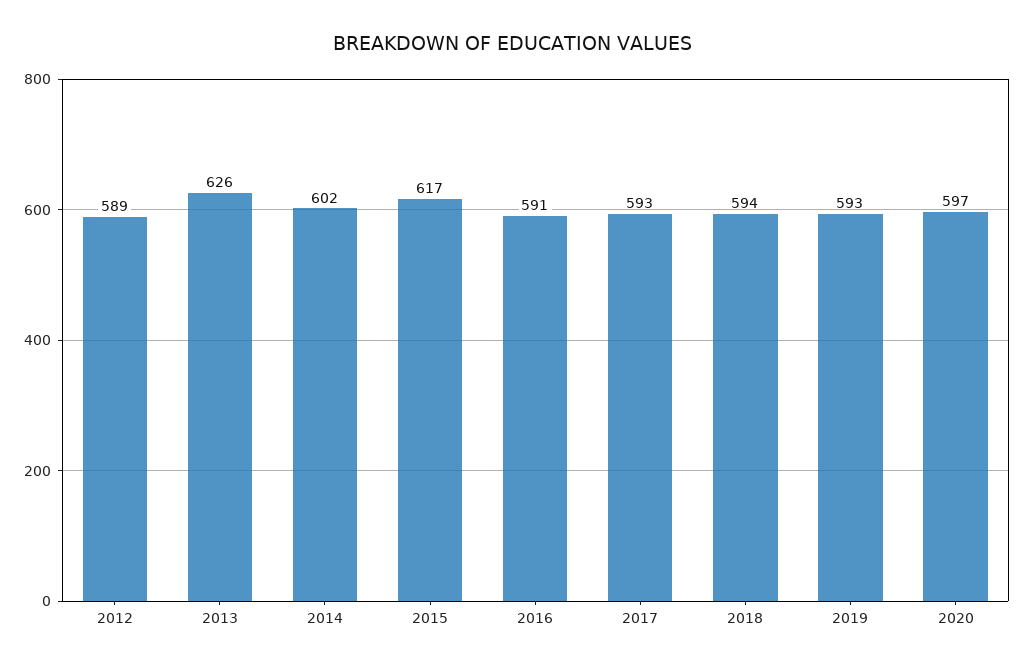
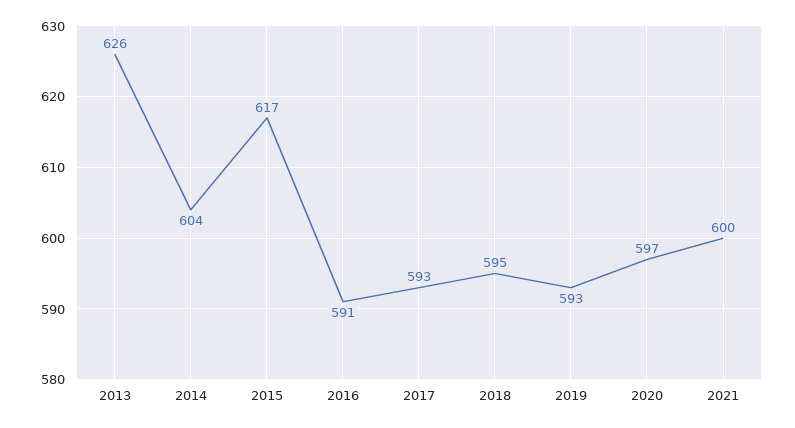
2012: 589 -> none
2014: 602 -> 604
2018: 594 -> 595
2021: none -> 600

